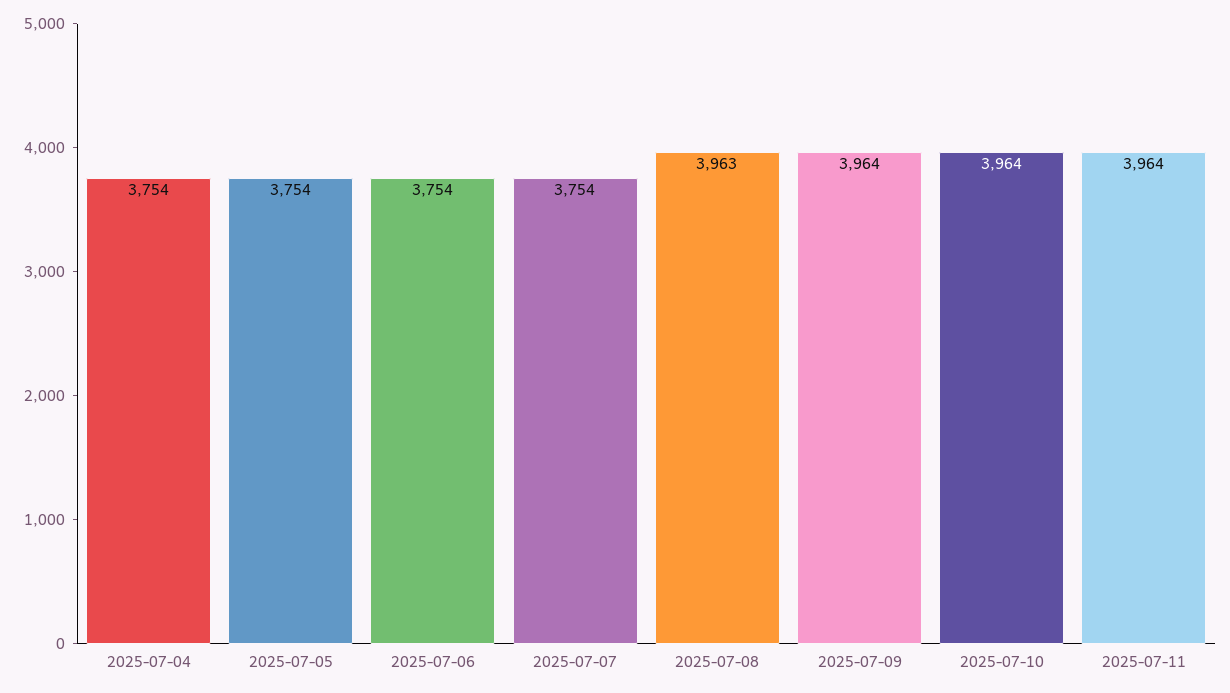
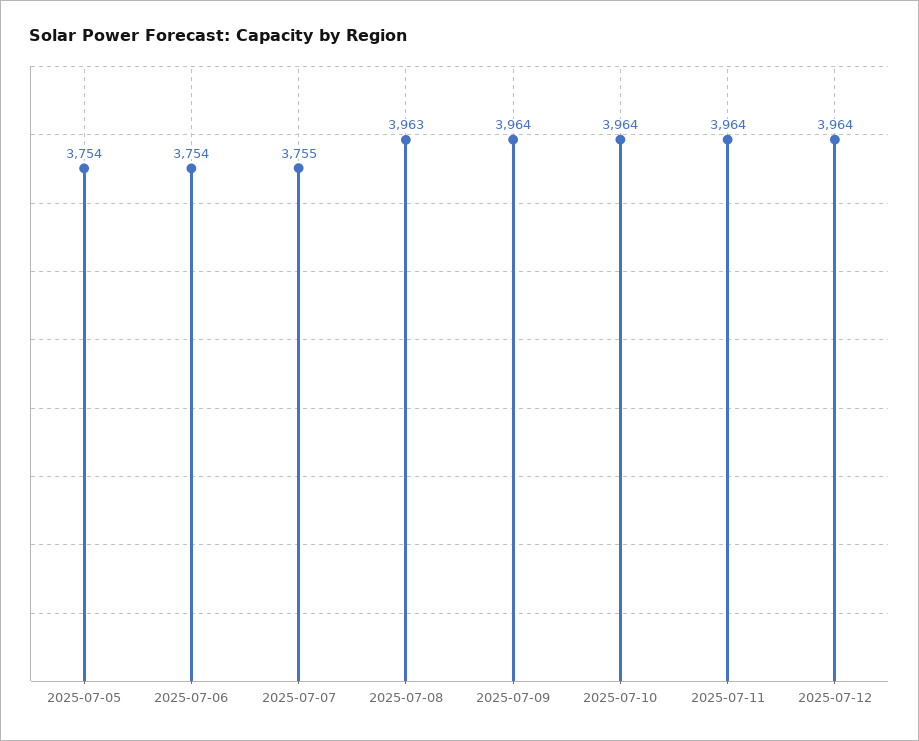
2025-07-04: 3754 -> none
2025-07-07: 3754 -> 3755
2025-07-12: none -> 3964

